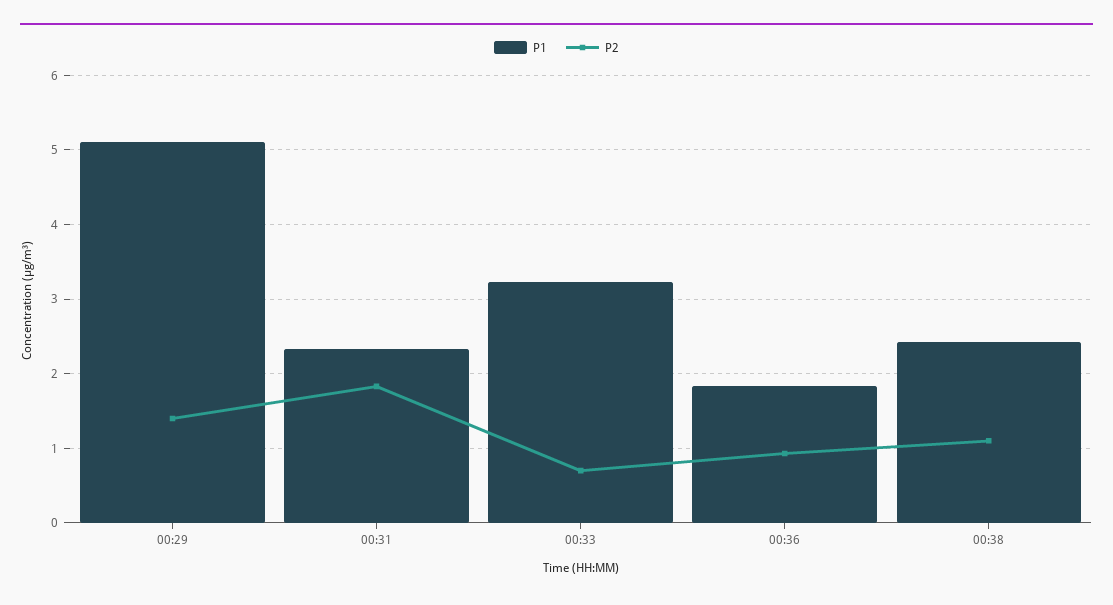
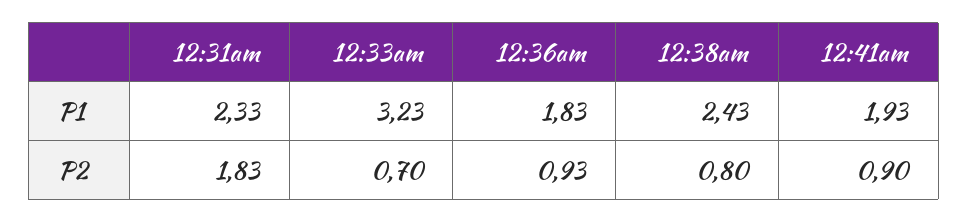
P1, 00:29: 5.1 -> none
P2, 00:29: 1.4 -> none
P2, 00:38: 1.1 -> 0.8
P1, 12:41am: none -> 1.93
P2, 12:41am: none -> 0.9

